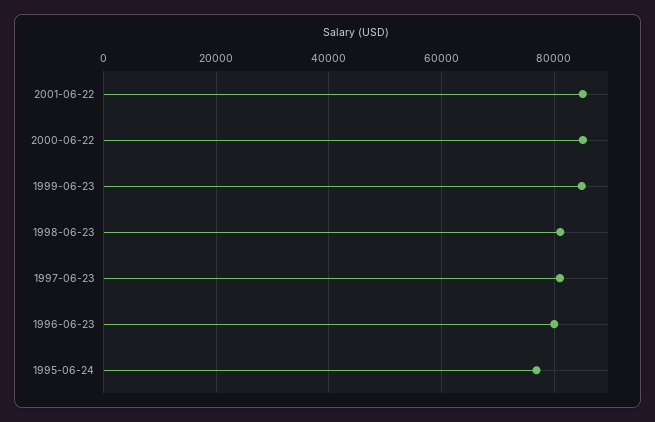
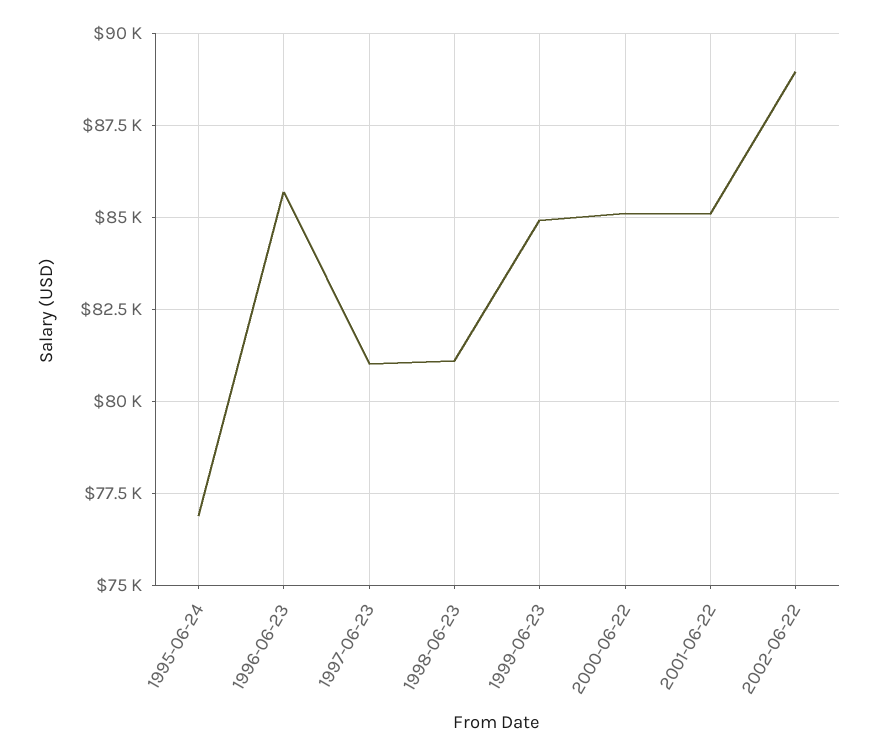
1996-06-23: 80000 -> 85750
2002-06-22: none -> 89000

